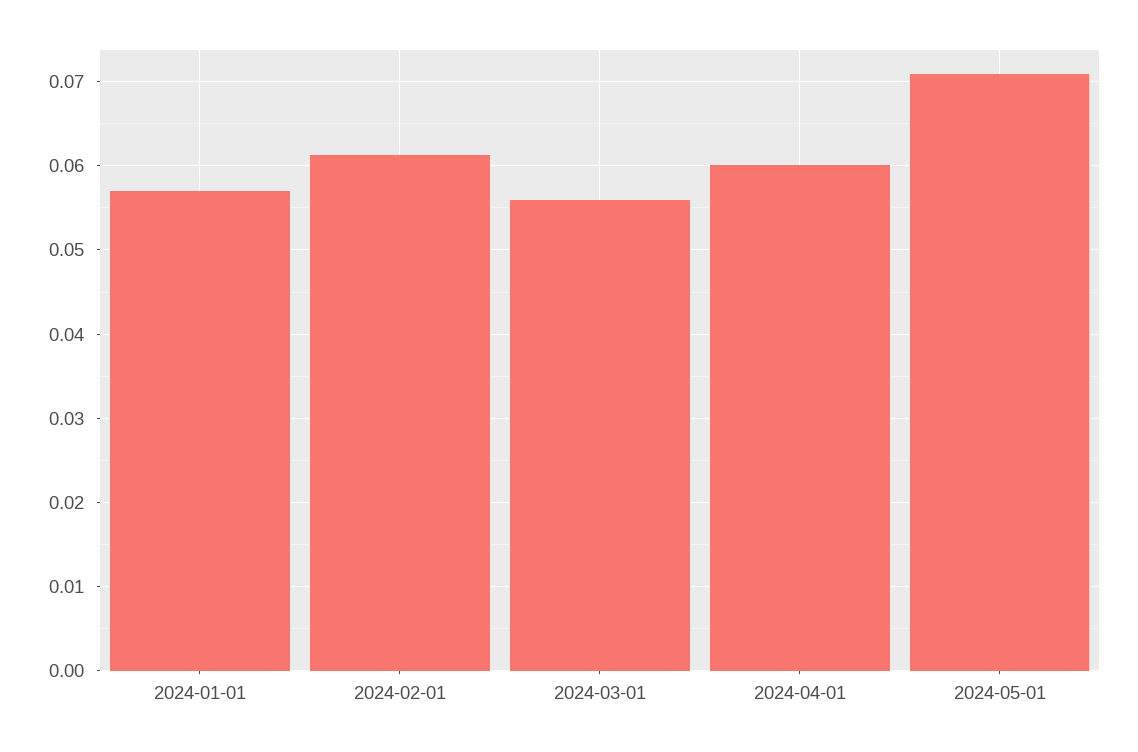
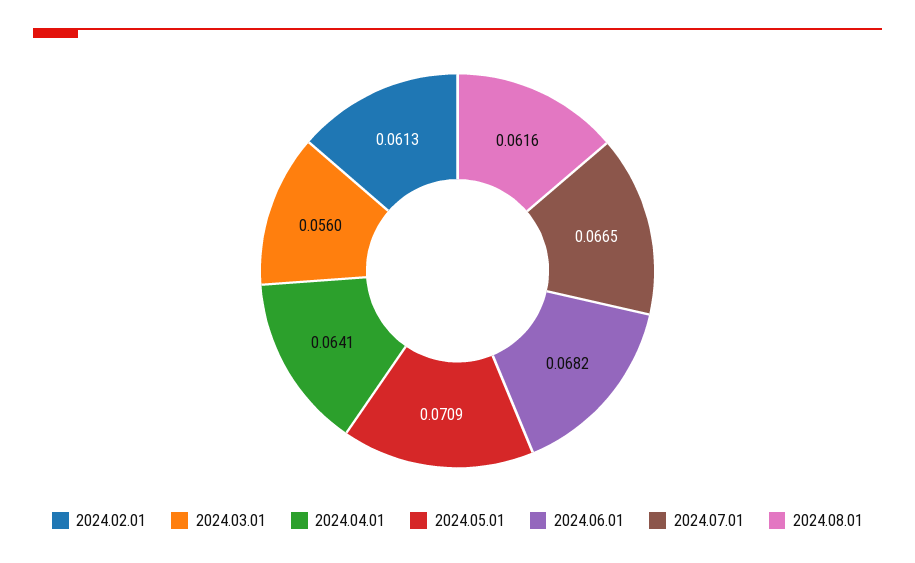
2024-01-01: 0.057 -> none
2024-04-01: 0.06 -> 0.0641
2024.06.01: none -> 0.0682
2024.07.01: none -> 0.0665
2024.08.01: none -> 0.0616

